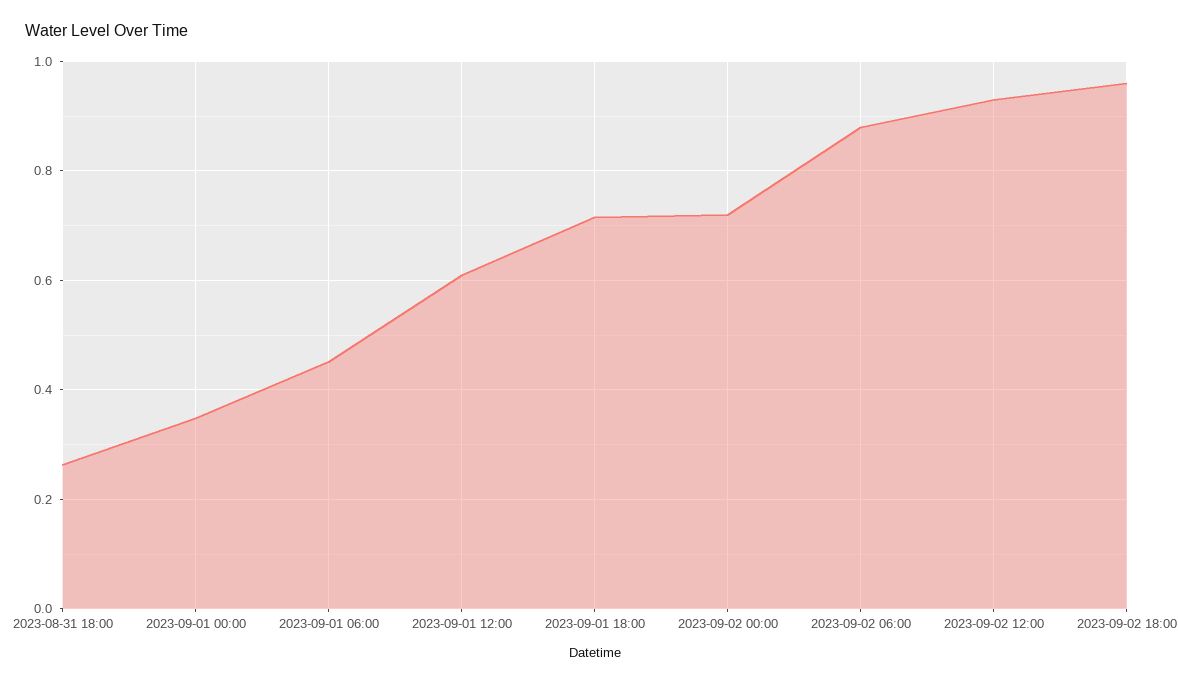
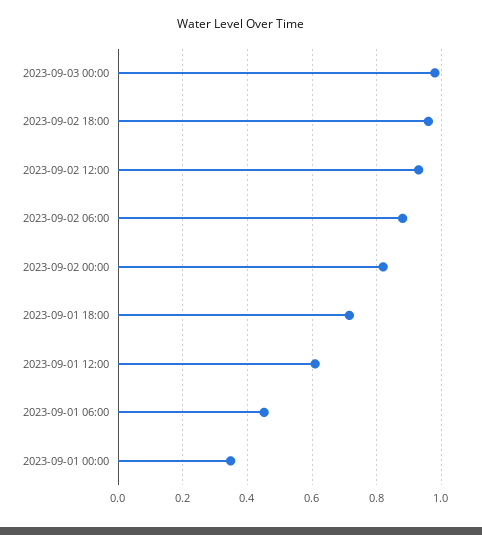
2023-08-31 18:00: 0.26 -> none
2023-09-02 00:00: 0.72 -> 0.82
2023-09-03 00:00: none -> 0.98

